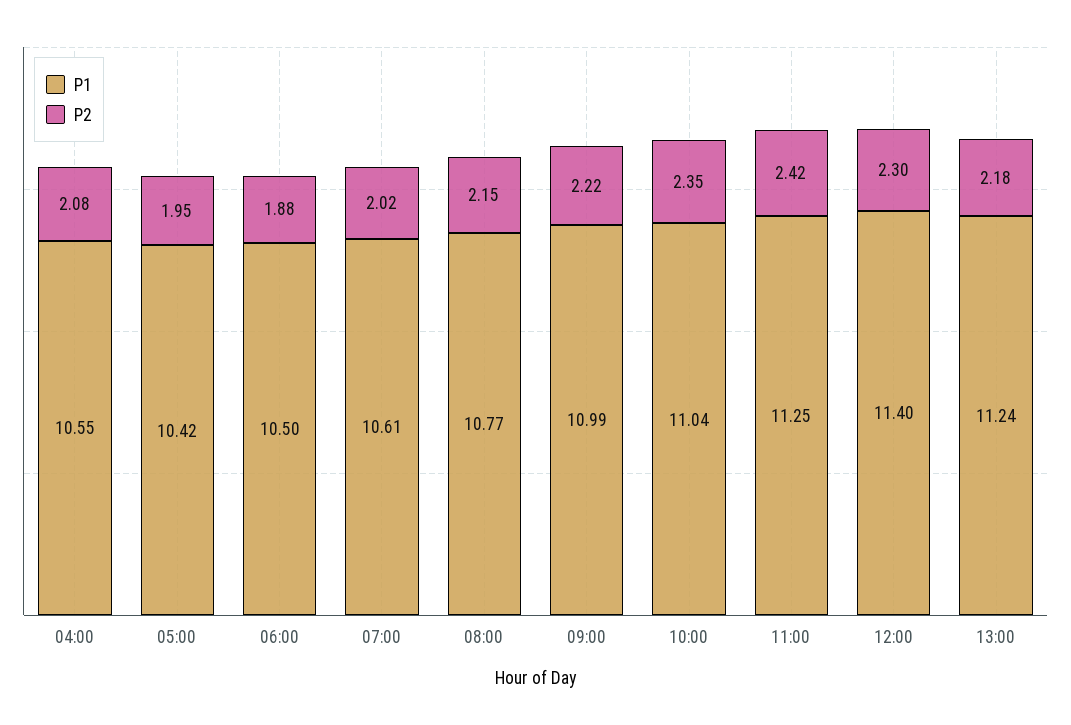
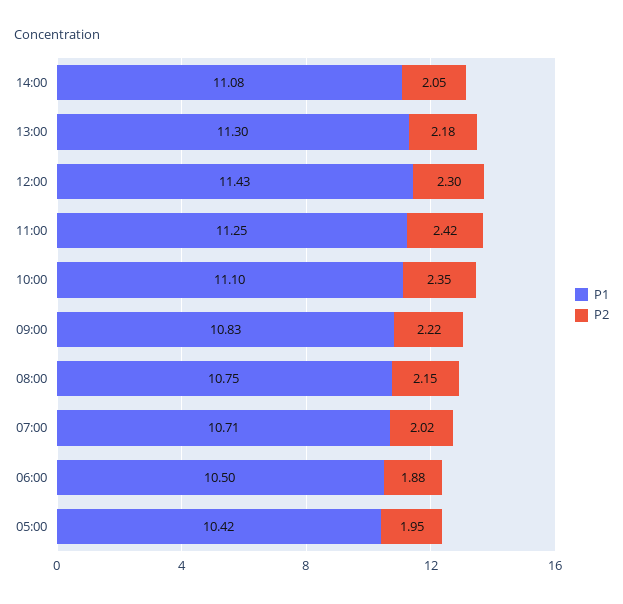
P1, 04:00: 10.55 -> none
P2, 04:00: 2.08 -> none
P1, 07:00: 10.61 -> 10.71
P1, 08:00: 10.77 -> 10.75
P1, 09:00: 10.99 -> 10.83
P1, 10:00: 11.04 -> 11.1
P1, 12:00: 11.4 -> 11.43
P1, 13:00: 11.24 -> 11.3
P1, 14:00: none -> 11.08
P2, 14:00: none -> 2.05

